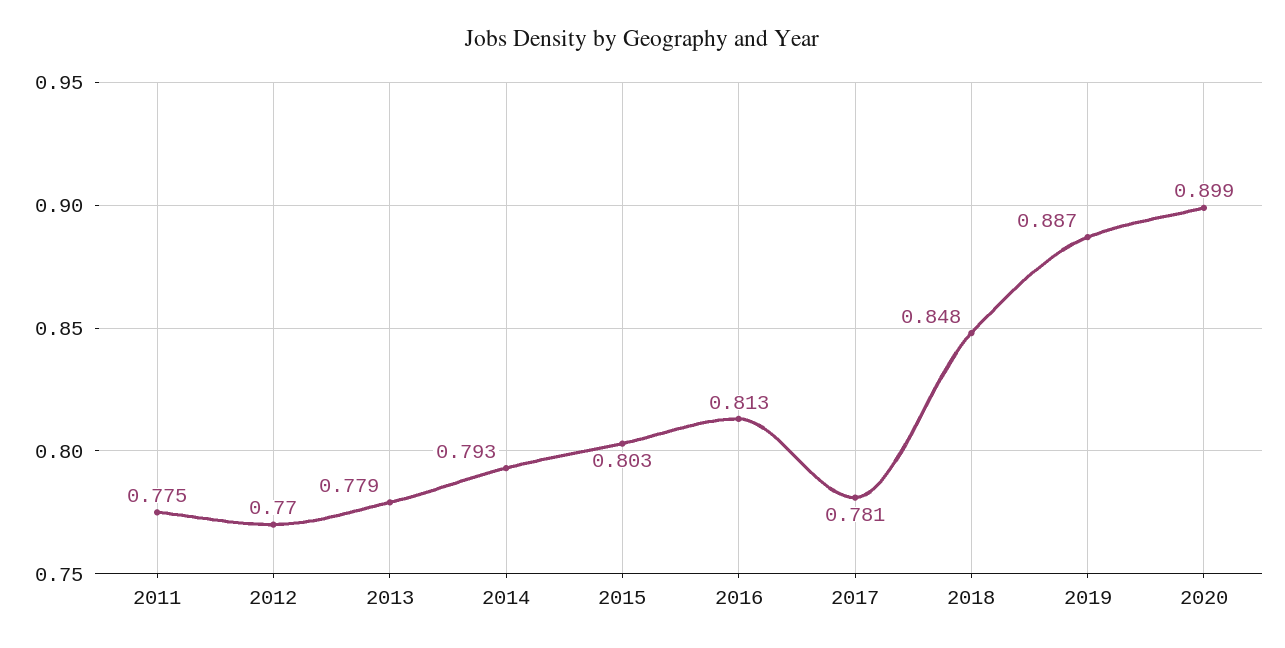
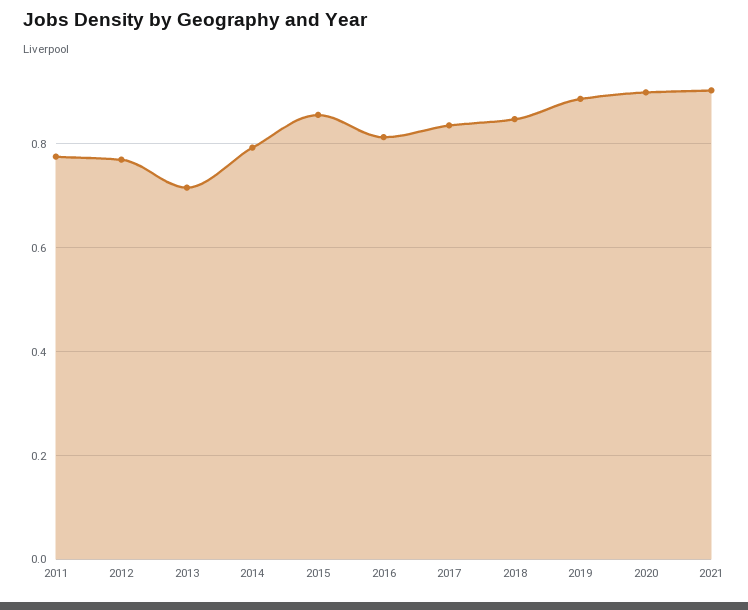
2013: 0.779 -> 0.72
2015: 0.803 -> 0.86
2017: 0.781 -> 0.84
2021: none -> 0.9

